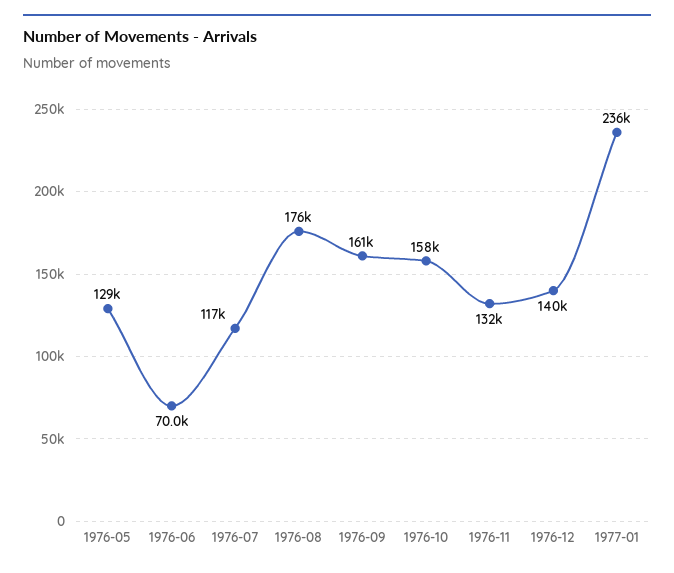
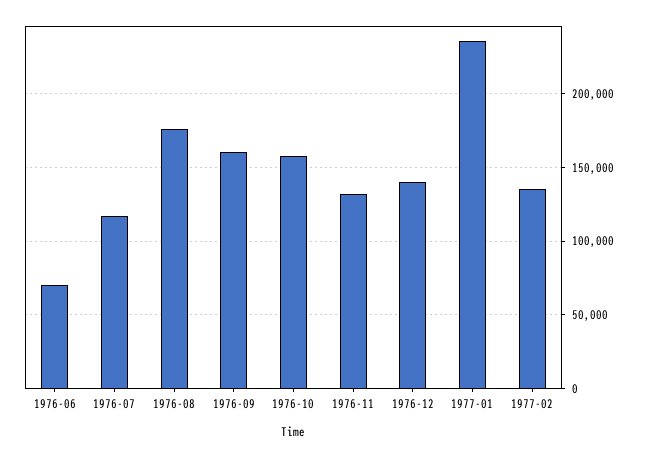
1976-05: 129000 -> none
1977-02: none -> 135000

